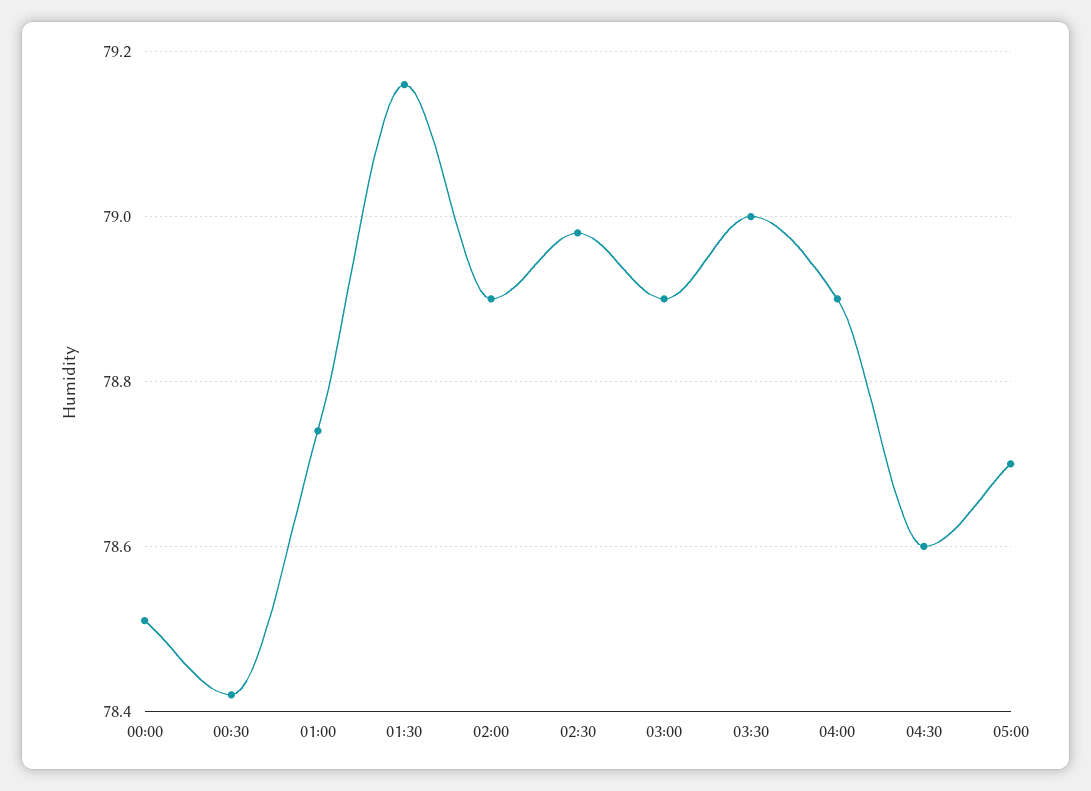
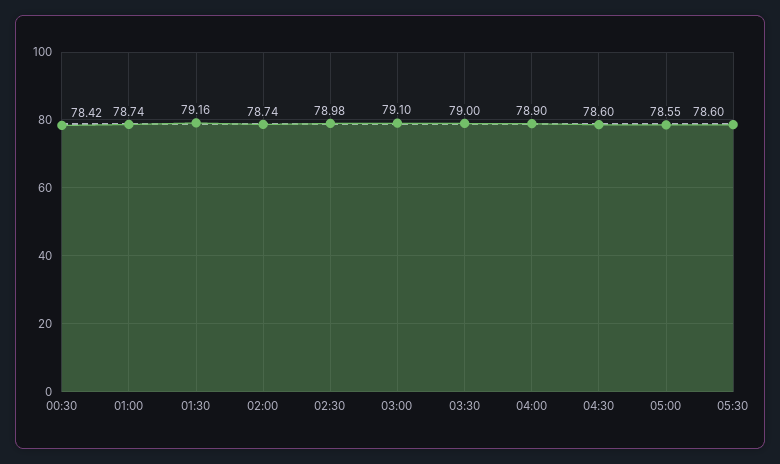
00:00: 78.5 -> none
02:00: 78.9 -> 78.74
03:00: 78.9 -> 79.1
05:00: 78.7 -> 78.55
05:30: none -> 78.6

